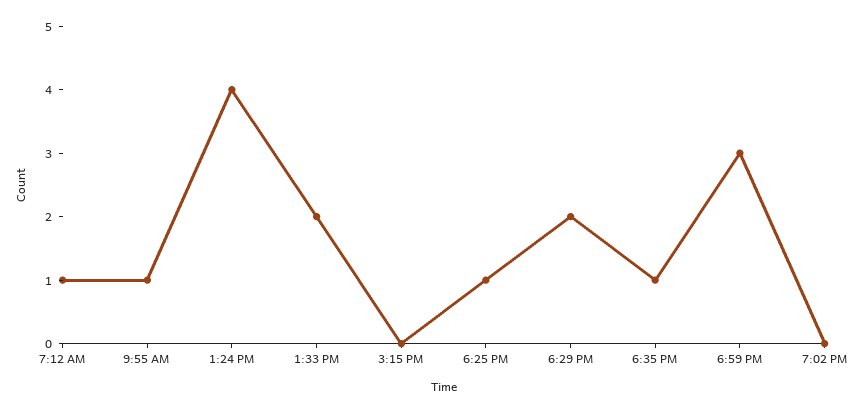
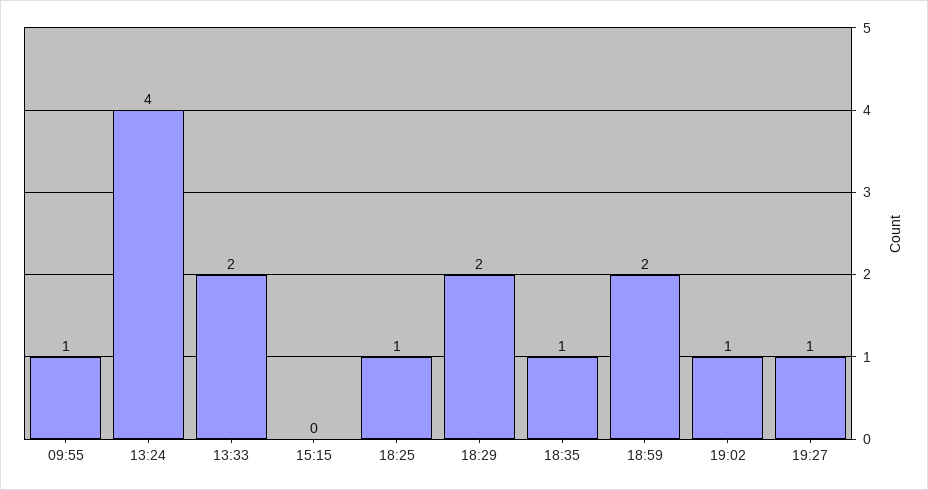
7:12 AM: 1 -> none
6:59 PM: 3 -> 2
7:02 PM: 0 -> 1
19:27: none -> 1

